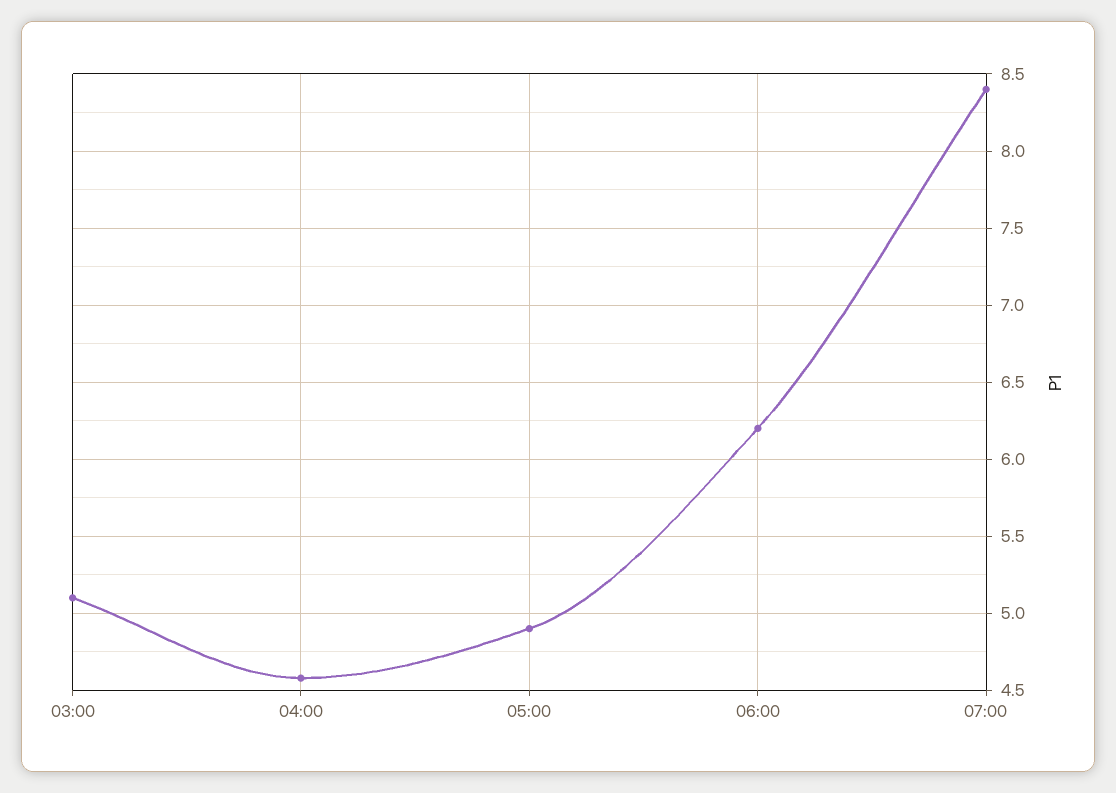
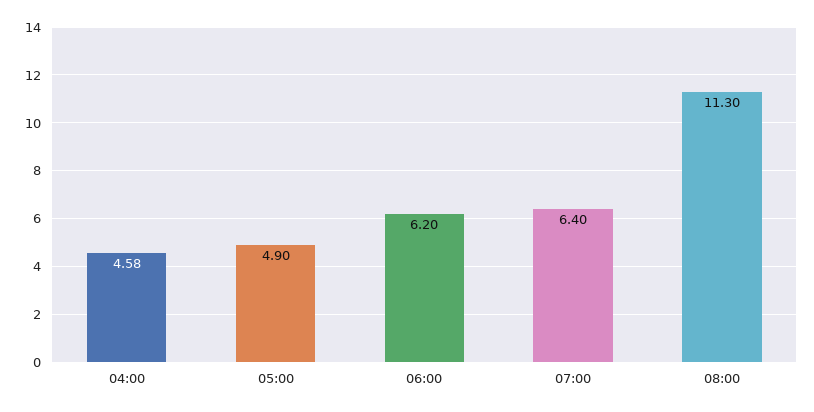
03:00: 5.1 -> none
07:00: 8.4 -> 6.4
08:00: none -> 11.3

